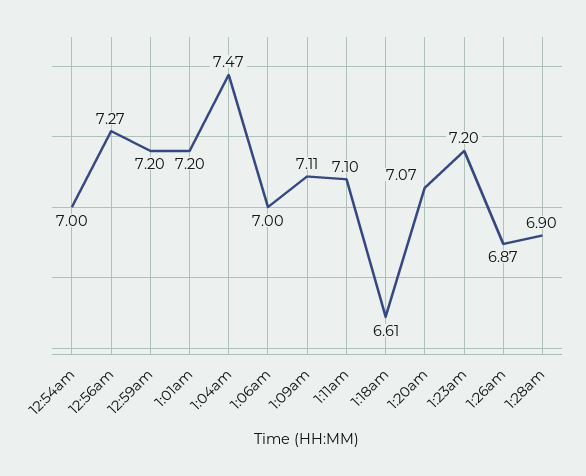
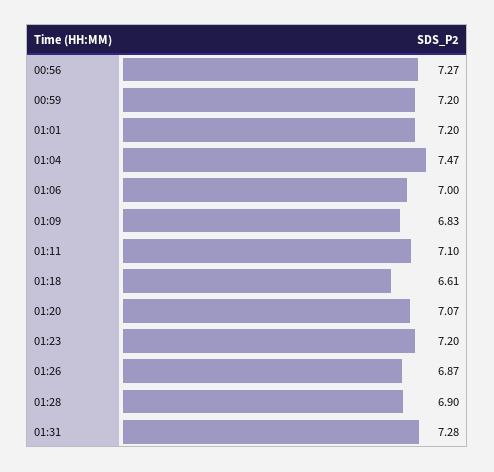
12:54am: 7 -> none
1:09am: 7.11 -> 6.83
01:31: none -> 7.28

